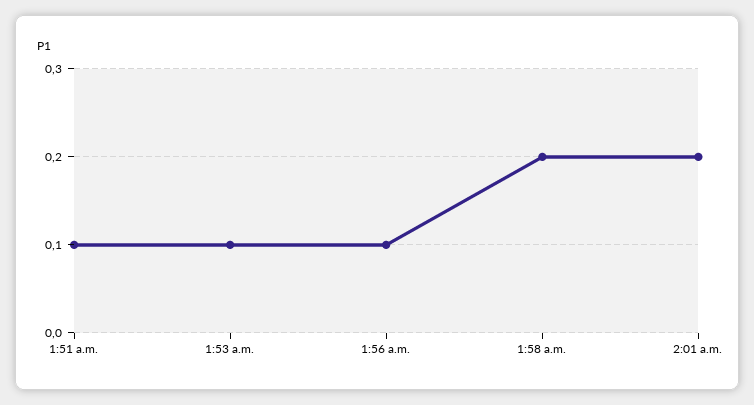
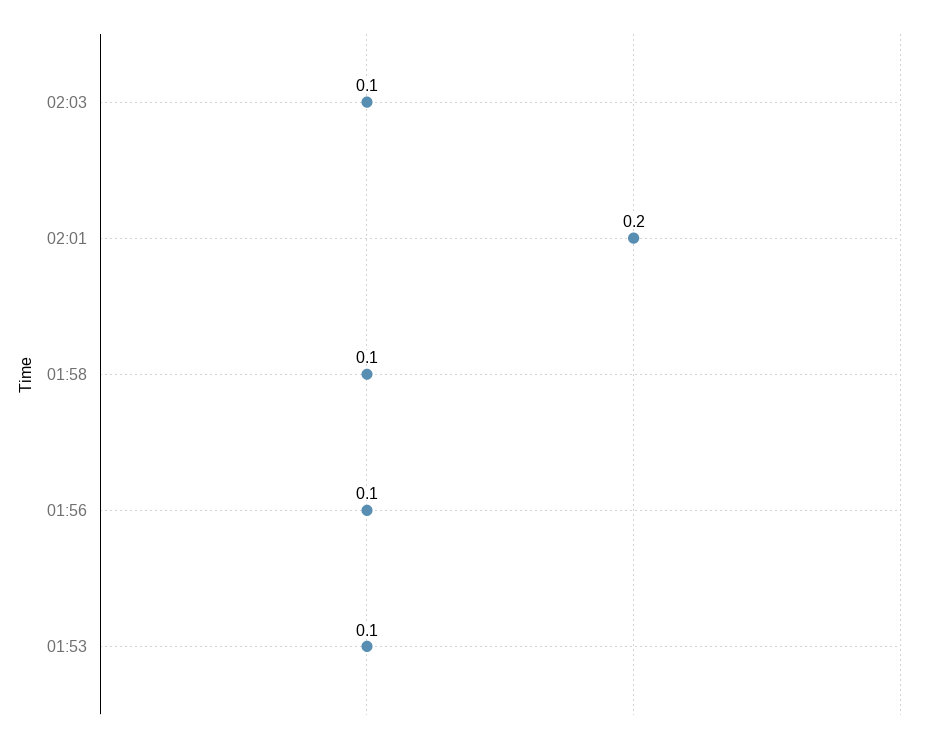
1:51 a.m.: 0.1 -> none
1:58 a.m.: 0.2 -> 0.1
02:03: none -> 0.1

